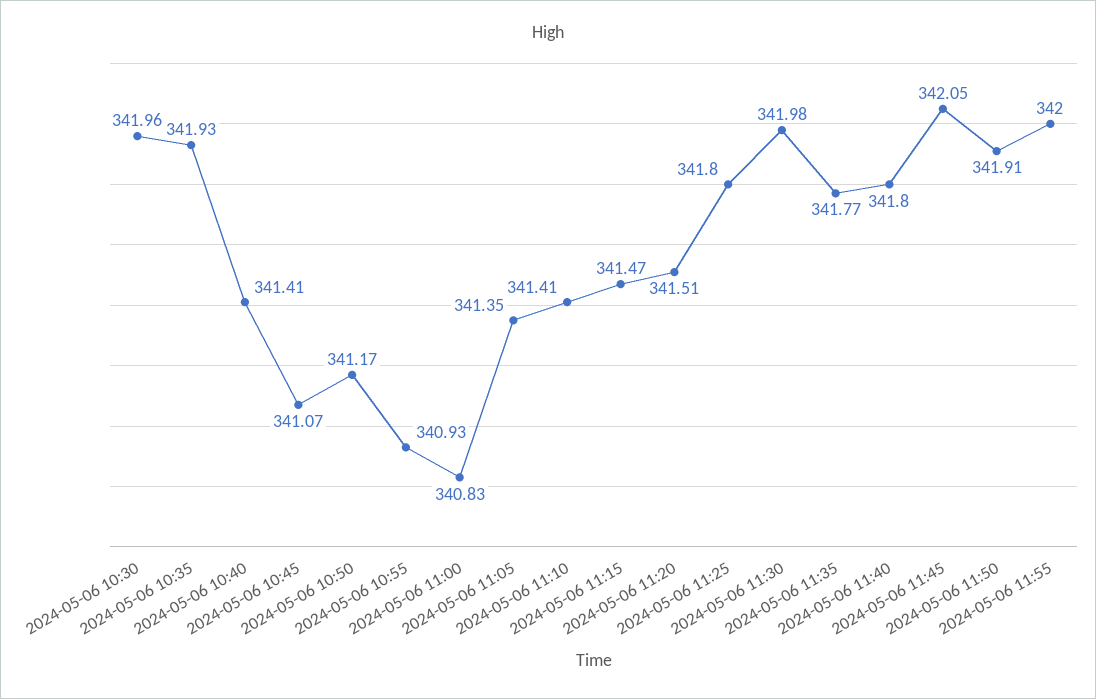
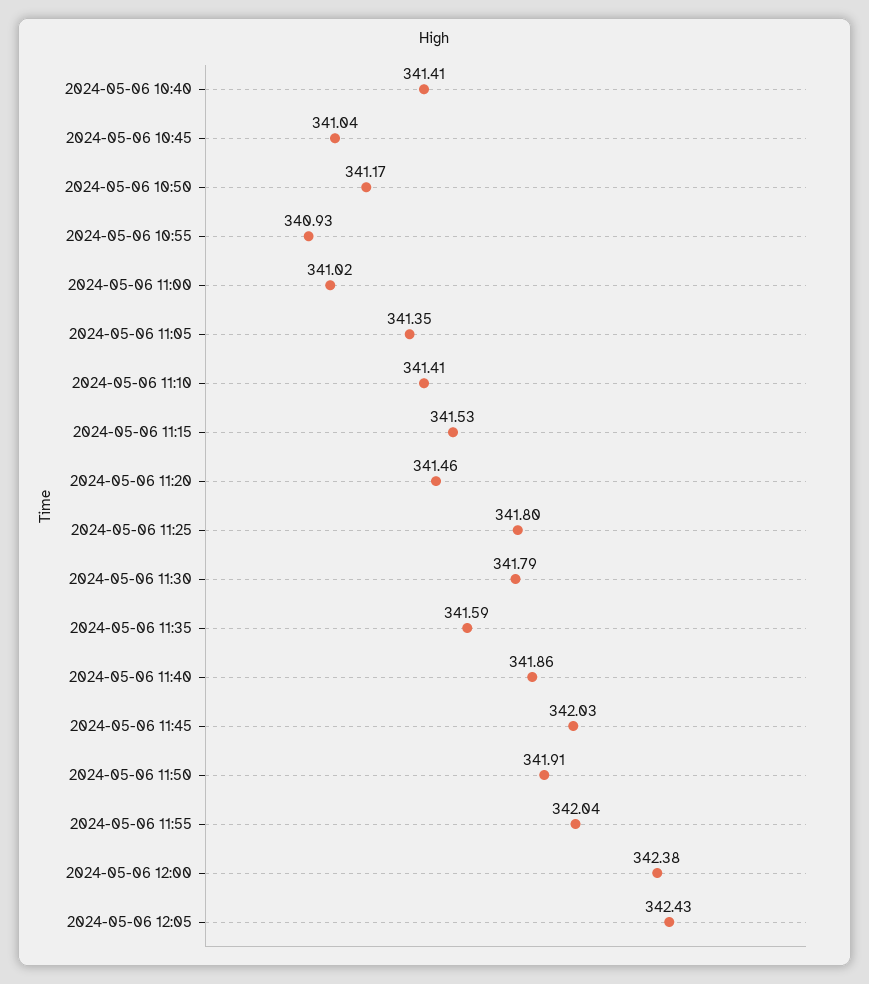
2024-05-06 10:30: 341.96 -> none
2024-05-06 10:35: 341.93 -> none
2024-05-06 10:45: 341.07 -> 341.04
2024-05-06 11:00: 340.83 -> 341.02
2024-05-06 11:15: 341.47 -> 341.53
2024-05-06 11:20: 341.51 -> 341.46
2024-05-06 11:30: 341.98 -> 341.79
2024-05-06 11:35: 341.77 -> 341.59
2024-05-06 11:40: 341.8 -> 341.86
2024-05-06 11:45: 342.05 -> 342.03
2024-05-06 11:55: 342 -> 342.04
2024-05-06 12:00: none -> 342.38
2024-05-06 12:05: none -> 342.43

